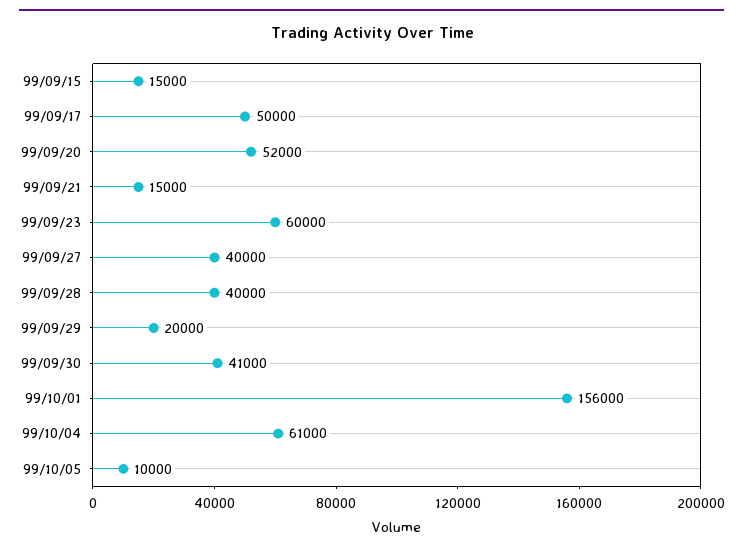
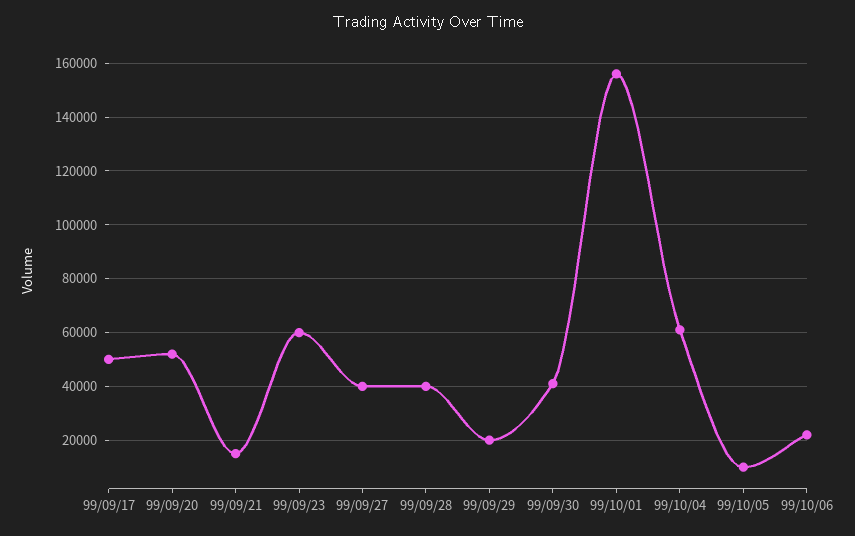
99/09/15: 15000 -> none
99/10/06: none -> 22500

